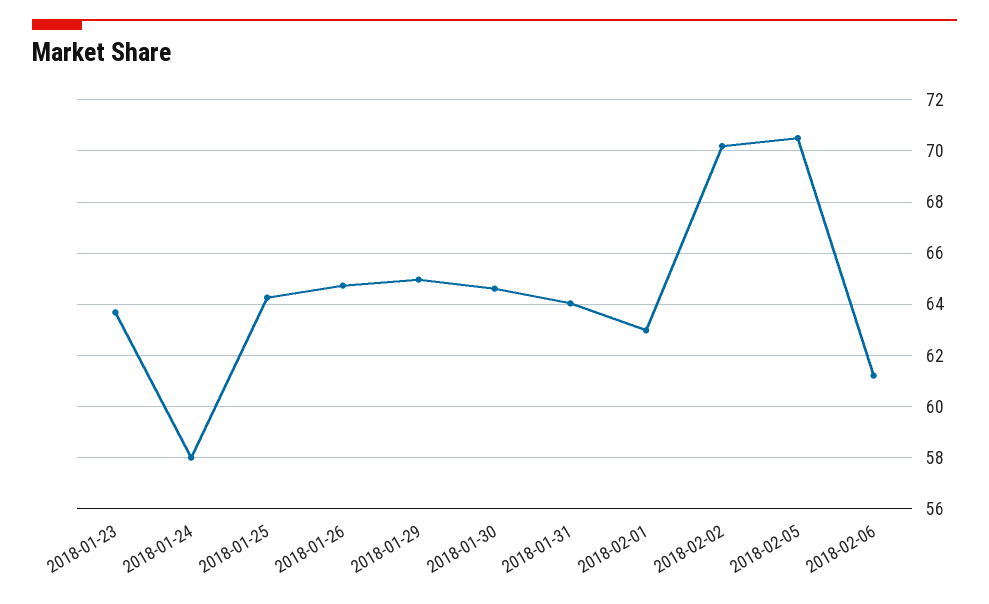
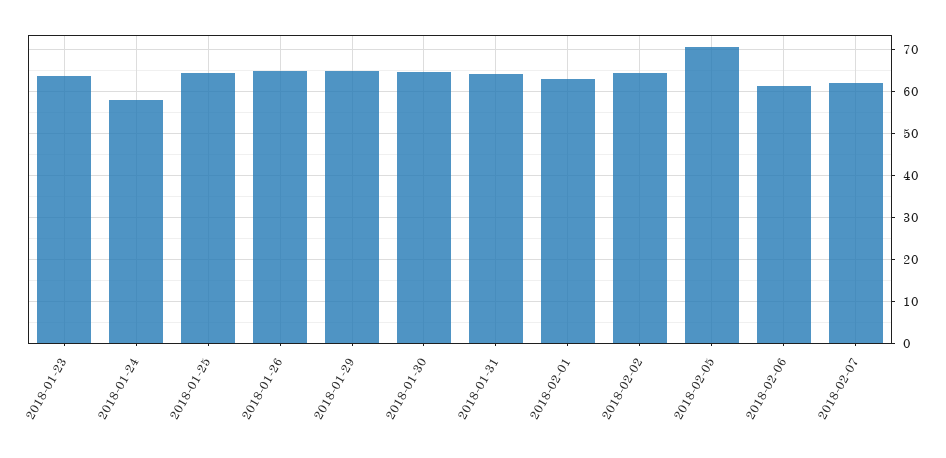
2018-02-02: 70.25 -> 64
2018-02-07: none -> 62

